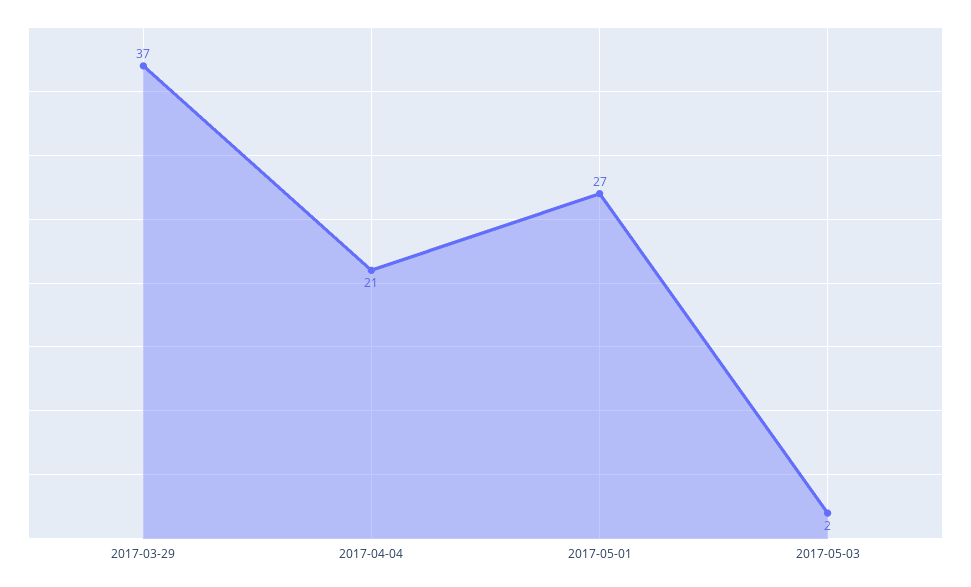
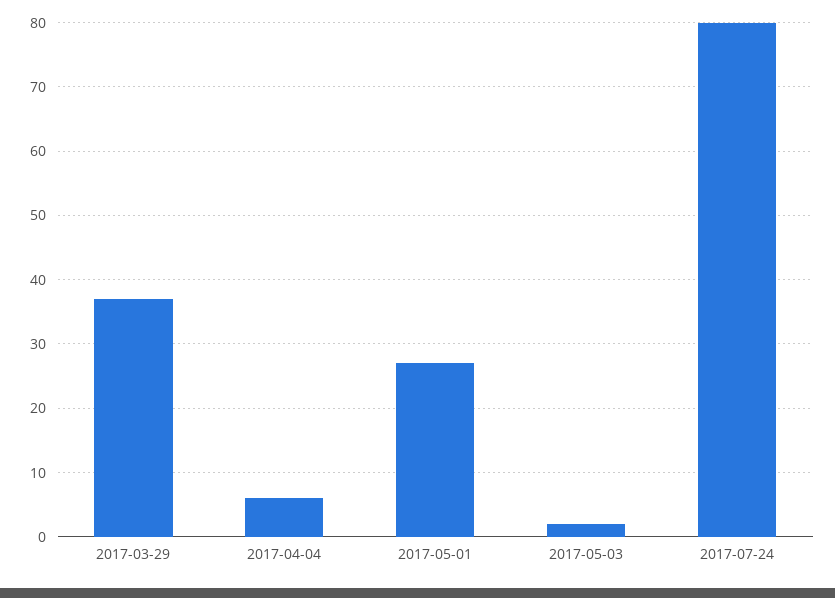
2017-04-04: 21 -> 6
2017-07-24: none -> 80

